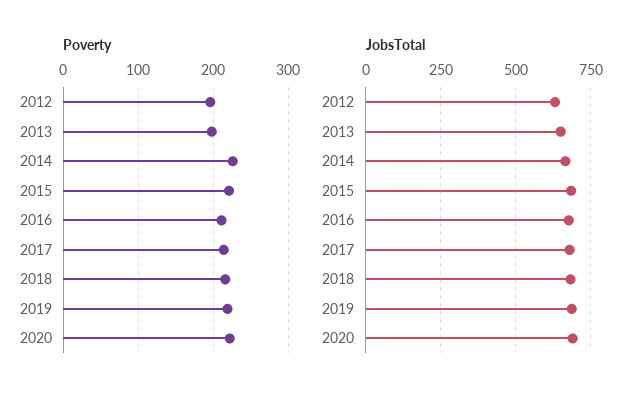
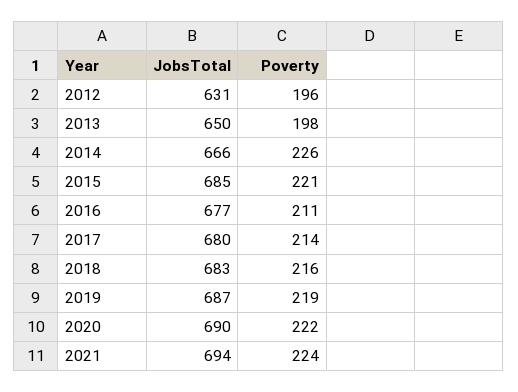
JobsTotal, 2021: none -> 694
Poverty, 2021: none -> 224

